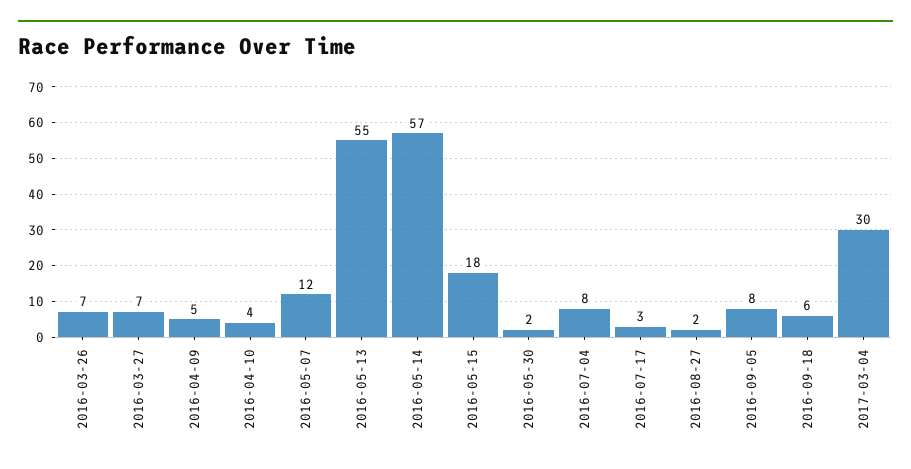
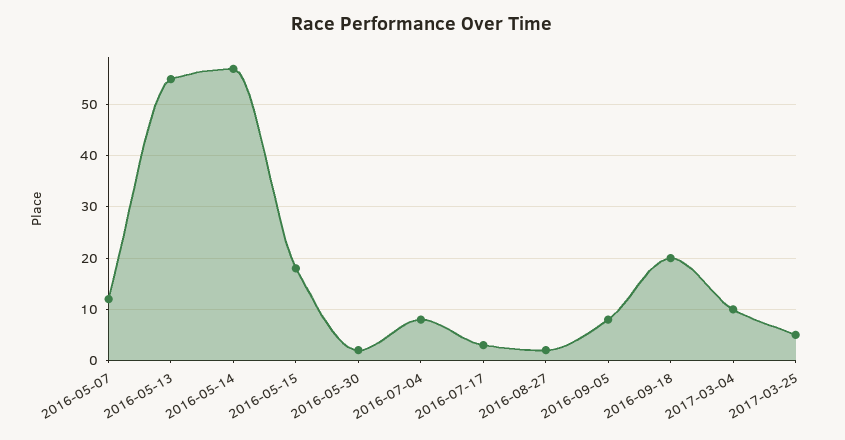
2016-03-26: 7 -> none
2016-03-27: 7 -> none
2016-04-09: 5 -> none
2016-04-10: 4 -> none
2016-09-18: 6 -> 20
2017-03-04: 30 -> 10
2017-03-25: none -> 5

